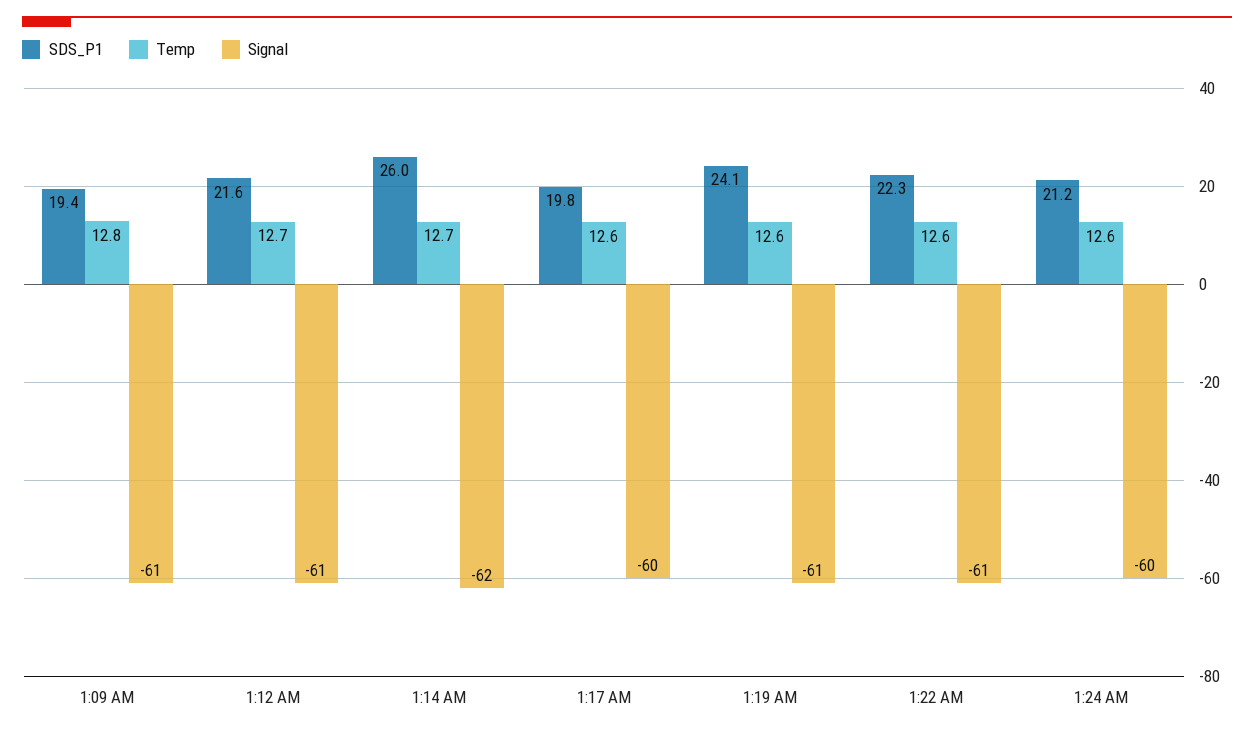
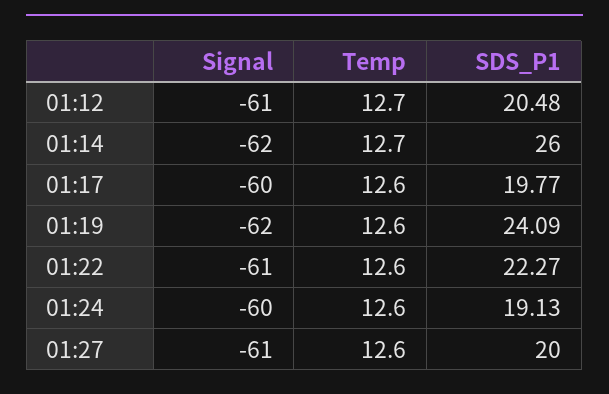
SDS_P1, 1:09 AM: 19.4 -> none
Temp, 1:09 AM: 12.8 -> none
Signal, 1:09 AM: -61 -> none
SDS_P1, 1:12 AM: 21.6 -> 20.48
Signal, 1:19 AM: -61 -> -62
SDS_P1, 1:24 AM: 21.2 -> 19.13
Signal, 01:27: none -> -61
Temp, 01:27: none -> 12.6
SDS_P1, 01:27: none -> 20

